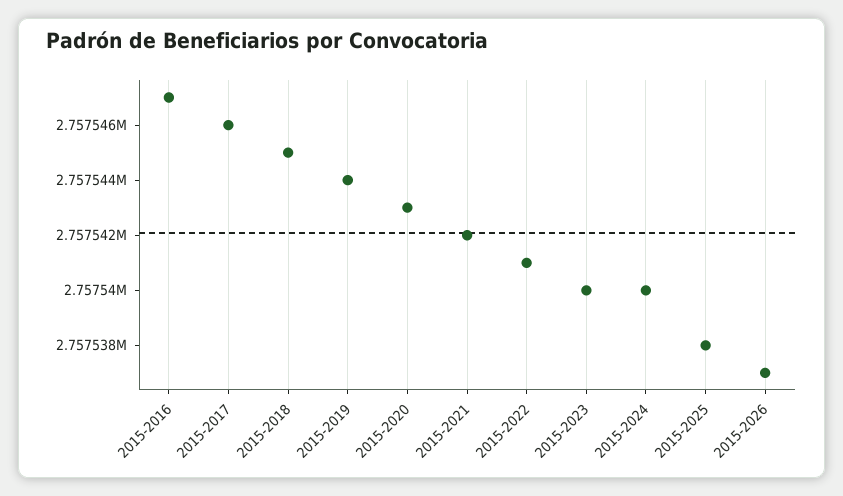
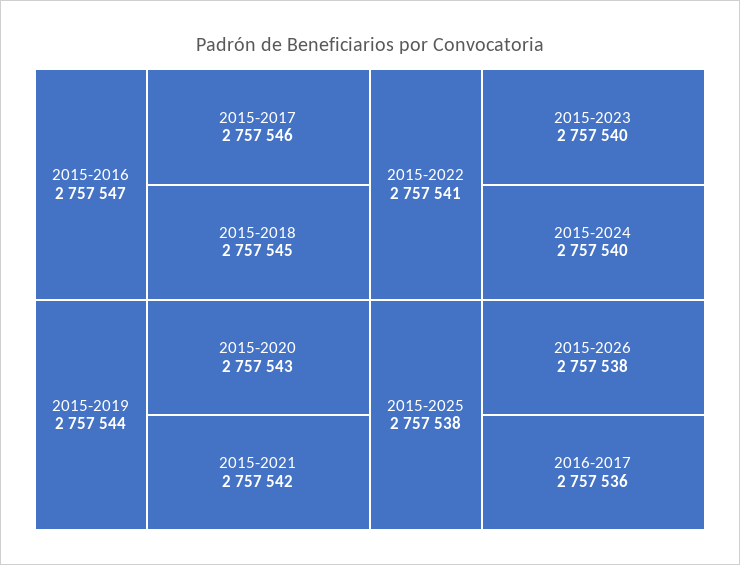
2015-2026: 2757537 -> 2757538
2016-2017: none -> 2757536

